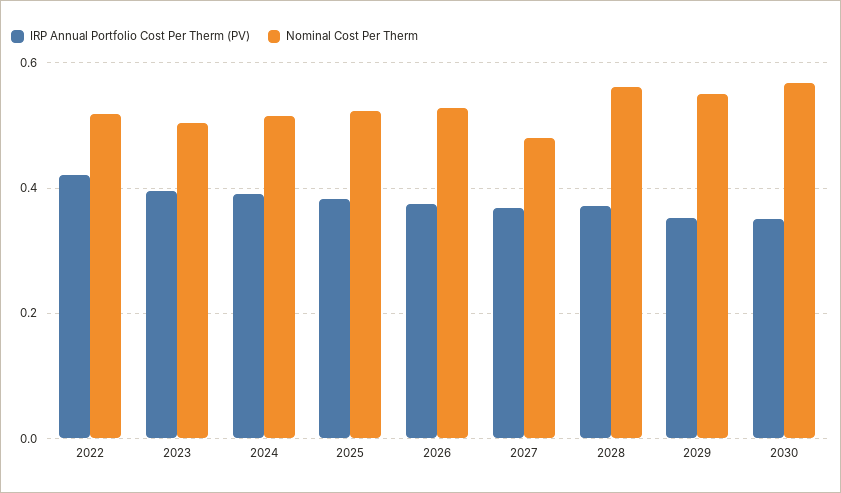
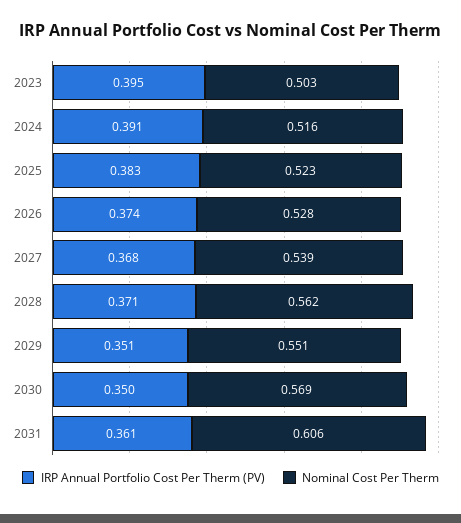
IRP Annual Portfolio Cost Per Therm (PV), 2022: 0.42 -> none
Nominal Cost Per Therm, 2022: 0.52 -> none
Nominal Cost Per Therm, 2027: 0.48 -> 0.539
IRP Annual Portfolio Cost Per Therm (PV), 2031: none -> 0.361
Nominal Cost Per Therm, 2031: none -> 0.606

